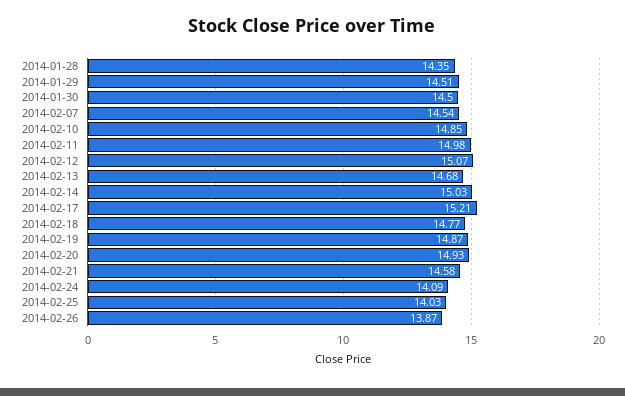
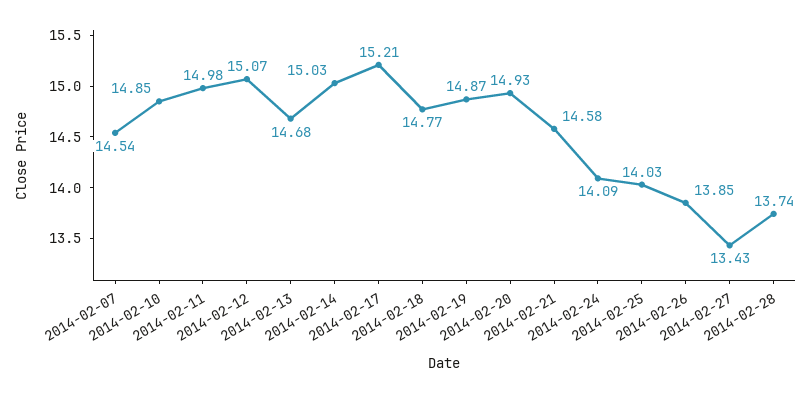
2014-01-28: 14.35 -> none
2014-01-29: 14.51 -> none
2014-01-30: 14.5 -> none
2014-02-26: 13.87 -> 13.85
2014-02-27: none -> 13.43
2014-02-28: none -> 13.74

